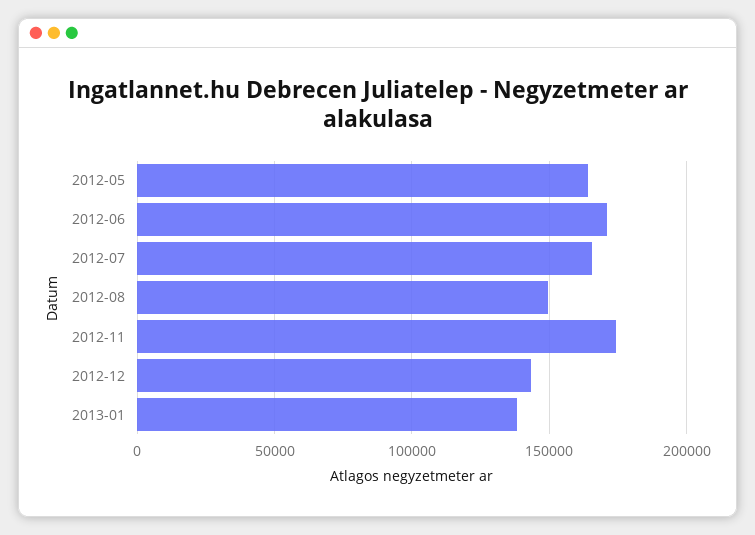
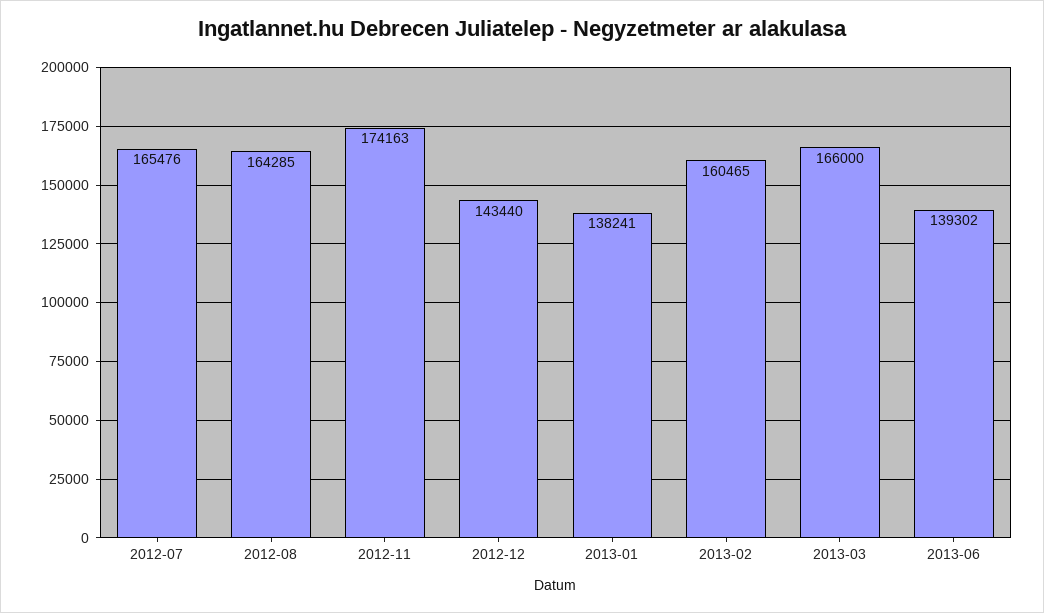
2012-05: 165000 -> none
2012-06: 170000 -> none
2012-08: 150000 -> 164285
2013-02: none -> 160465
2013-03: none -> 166000
2013-06: none -> 139302

